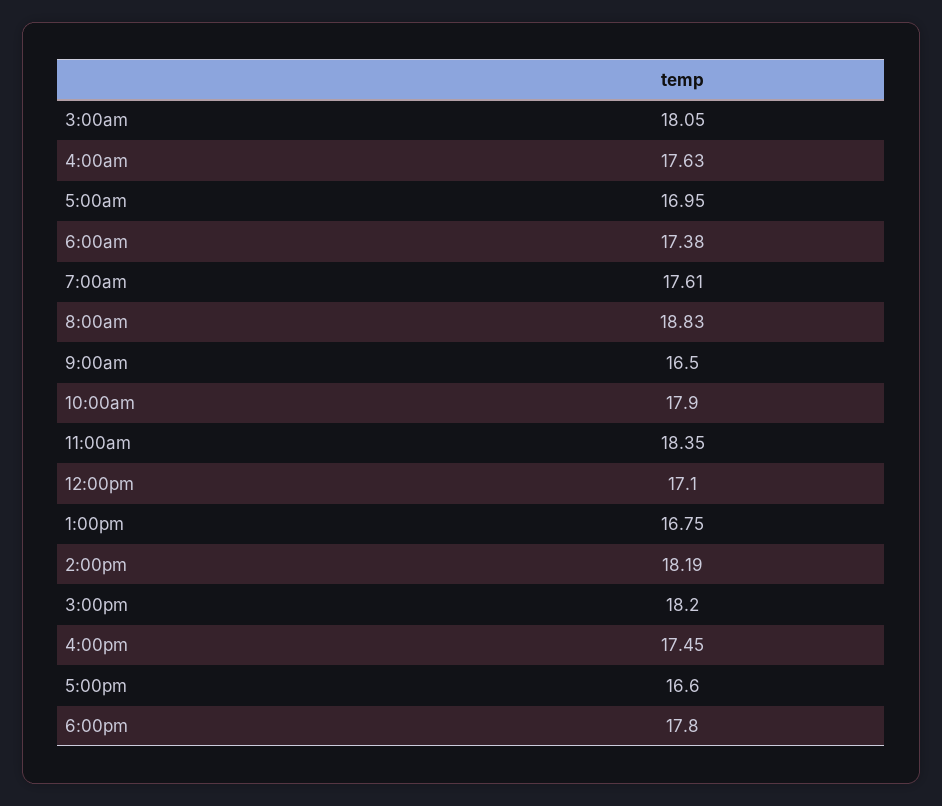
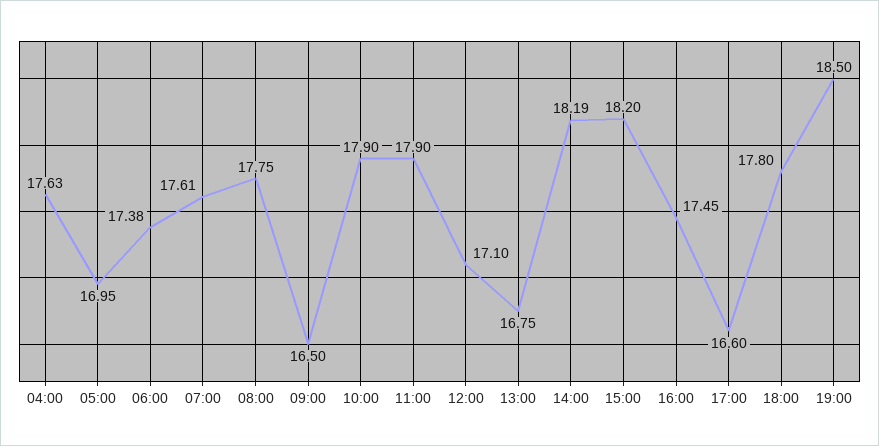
3:00am: 18.05 -> none
8:00am: 18.83 -> 17.75
11:00am: 18.35 -> 17.9
19:00: none -> 18.5

